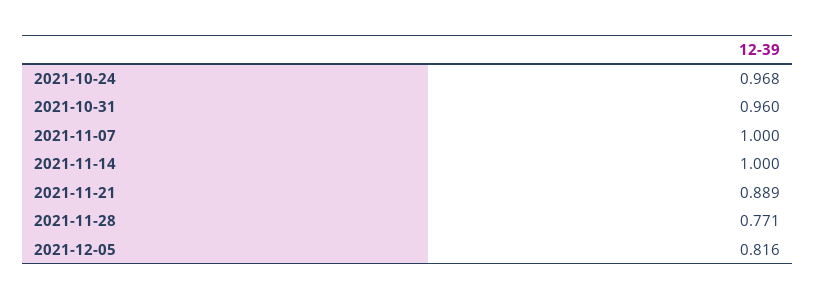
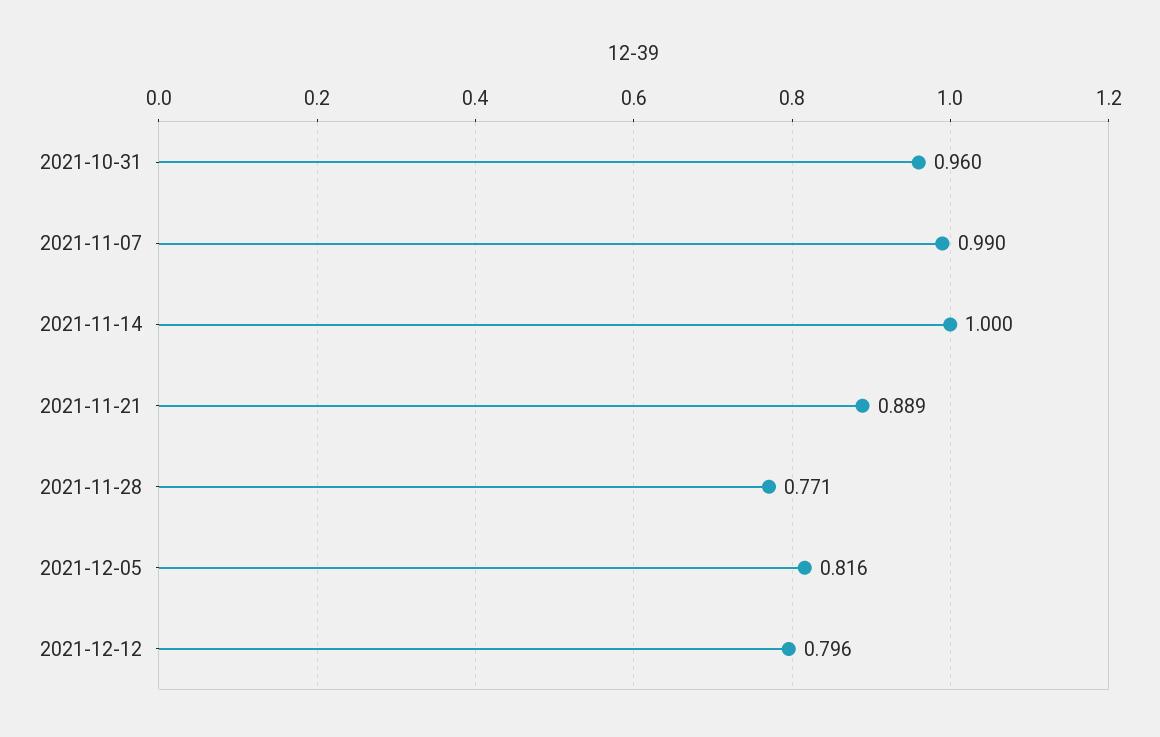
2021-10-24: 0.968 -> none
2021-11-07: 1 -> 0.99
2021-12-12: none -> 0.796

